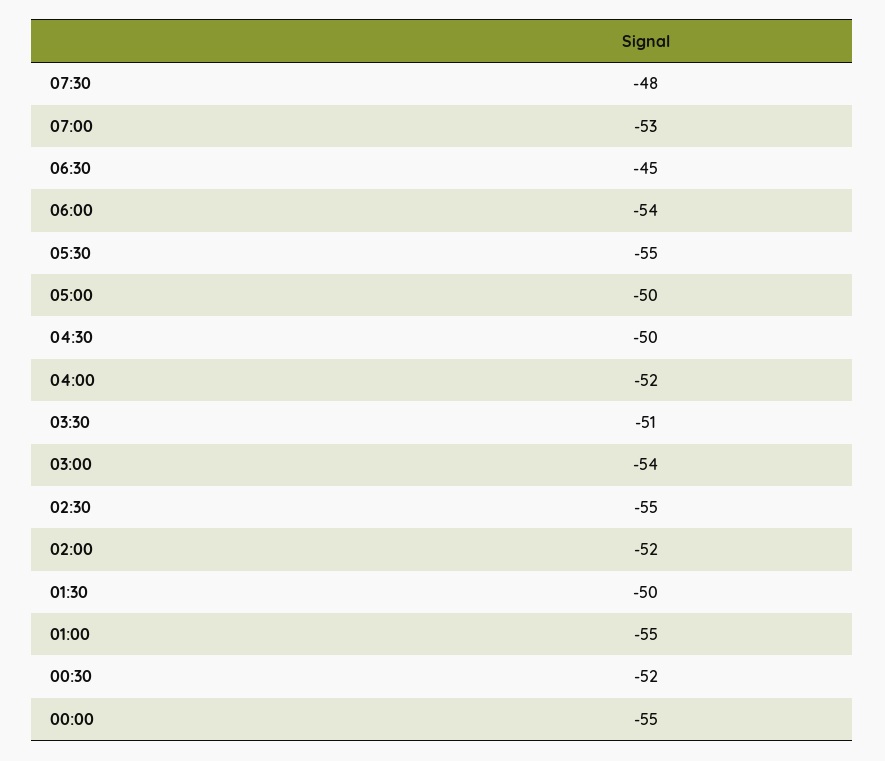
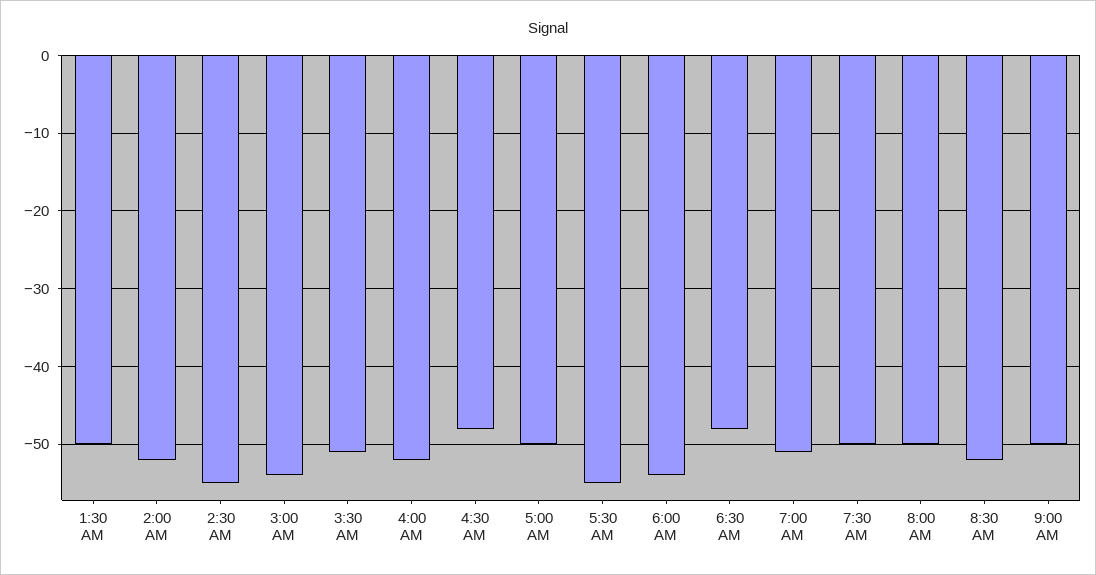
07:30: -48 -> -50
07:00: -53 -> -51
06:30: -45 -> -48
04:30: -50 -> -48
01:00: -55 -> none
00:30: -52 -> none
00:00: -55 -> none
8:00 AM: none -> -50
8:30 AM: none -> -52
9:00 AM: none -> -50

